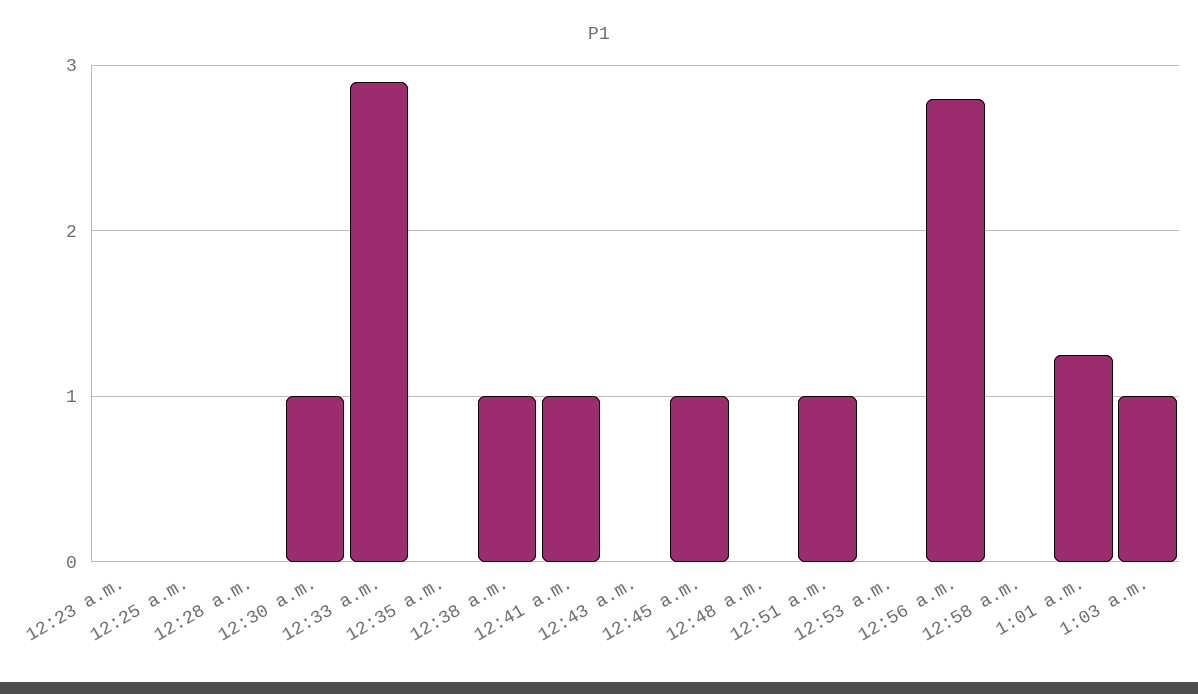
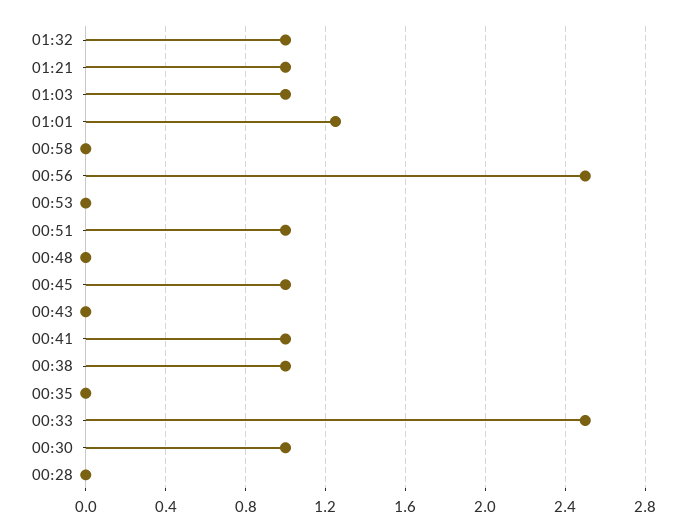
12:23 a.m.: 0 -> none
12:25 a.m.: 0 -> none
12:33 a.m.: 2.9 -> 2.5
12:56 a.m.: 2.8 -> 2.5
01:32: none -> 1
01:21: none -> 1

